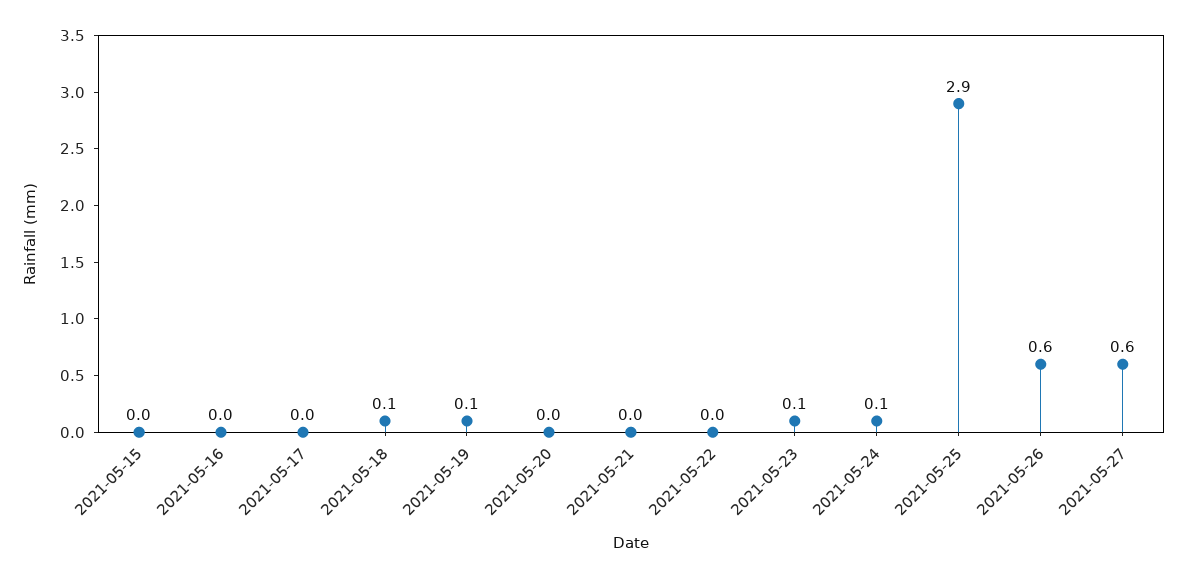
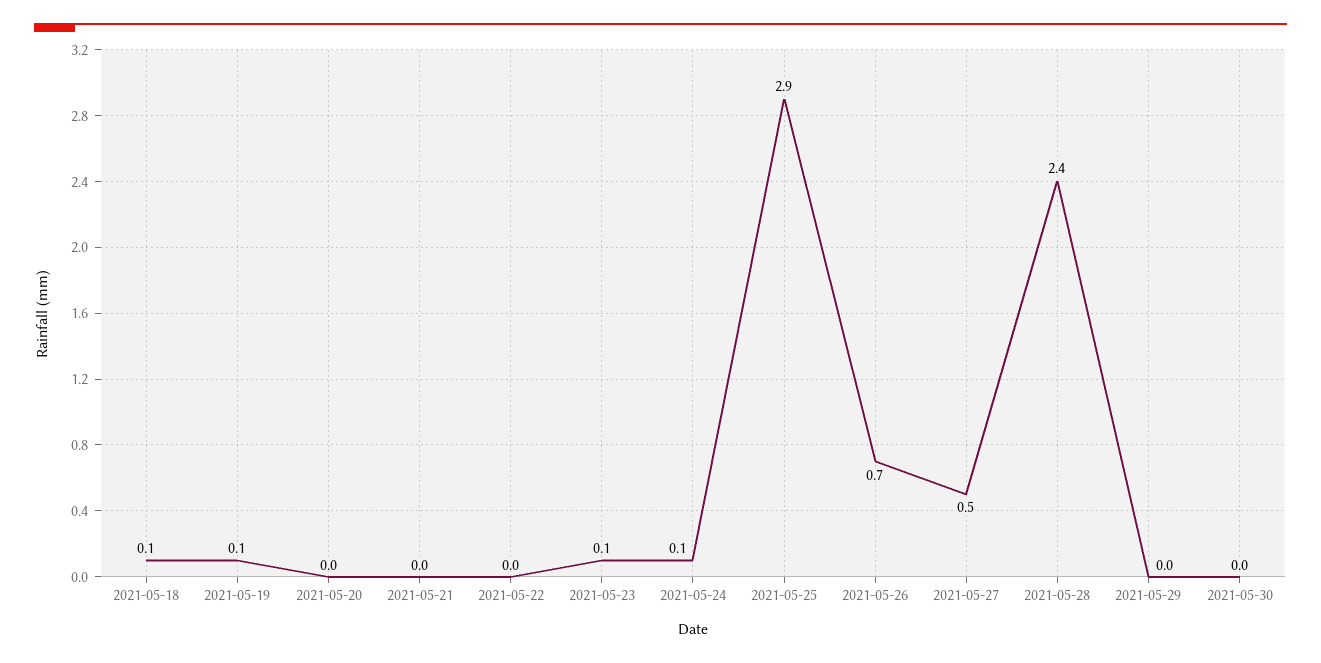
2021-05-15: 0 -> none
2021-05-16: 0 -> none
2021-05-17: 0 -> none
2021-05-26: 0.6 -> 0.7
2021-05-27: 0.6 -> 0.5
2021-05-28: none -> 2.4
2021-05-29: none -> 0
2021-05-30: none -> 0

